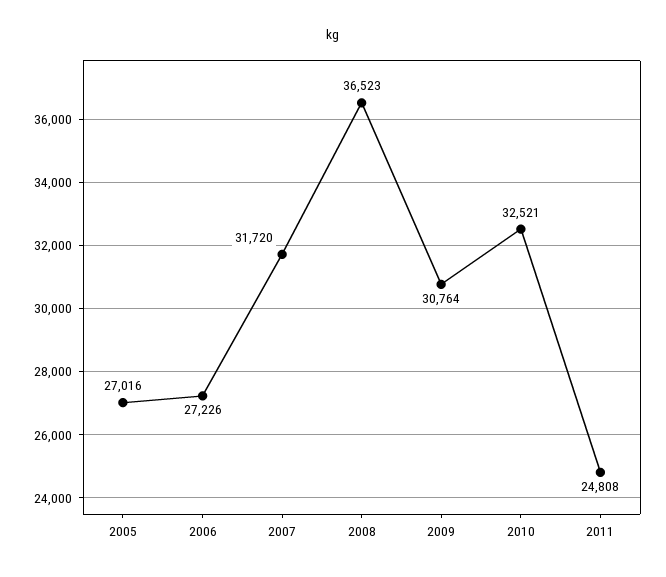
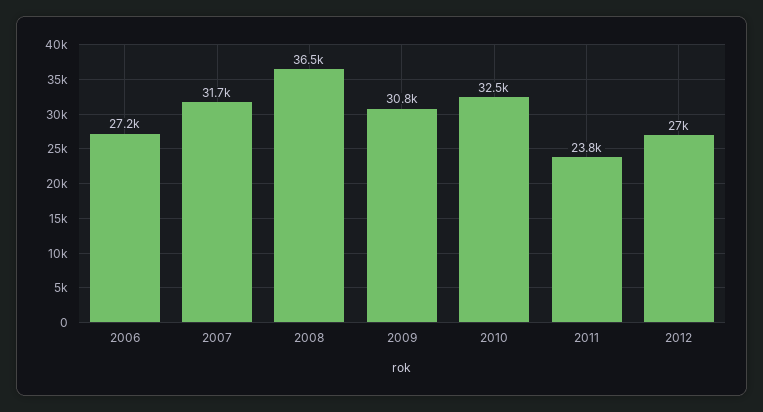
2005: 27016 -> none
2011: 24808 -> 23800
2012: none -> 27000

